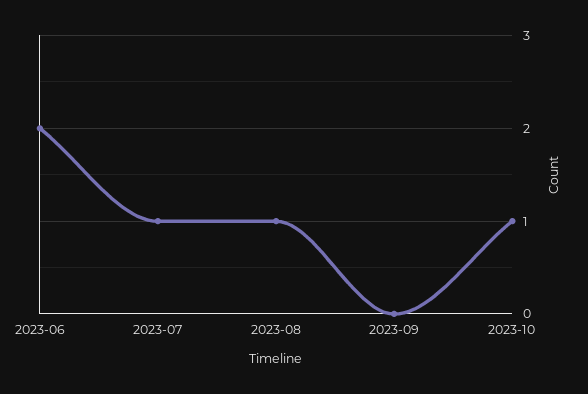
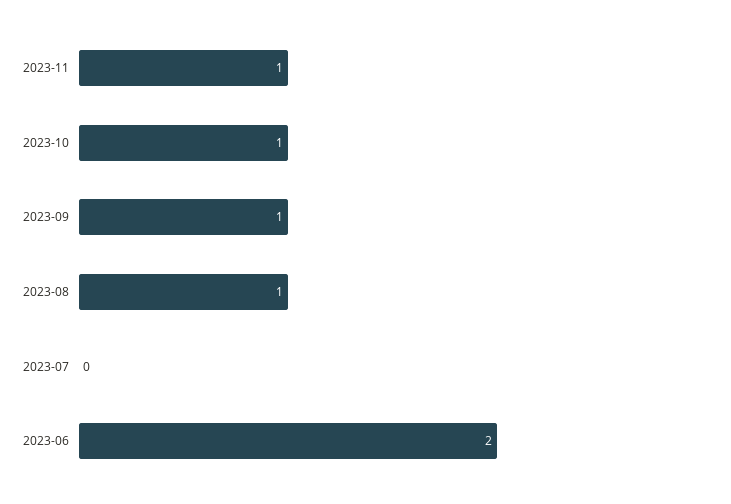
2023-07: 1 -> 0
2023-09: 0 -> 1
2023-11: none -> 1

